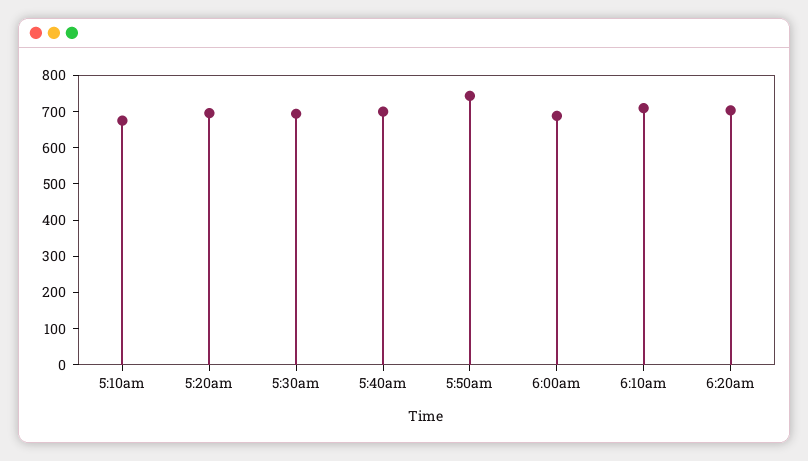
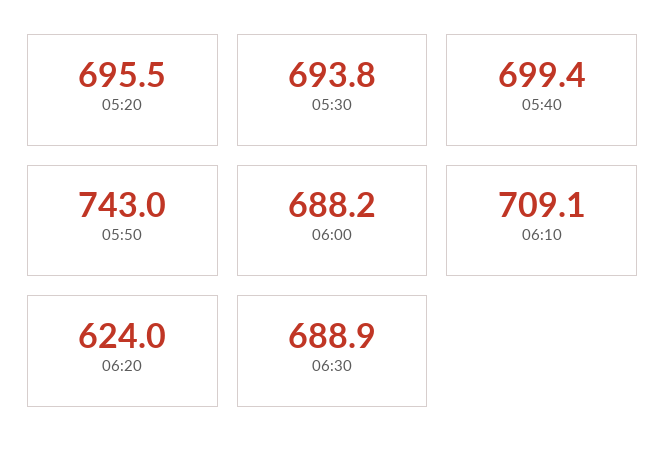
5:10am: 675 -> none
6:20am: 700 -> 624
06:30: none -> 688.9

